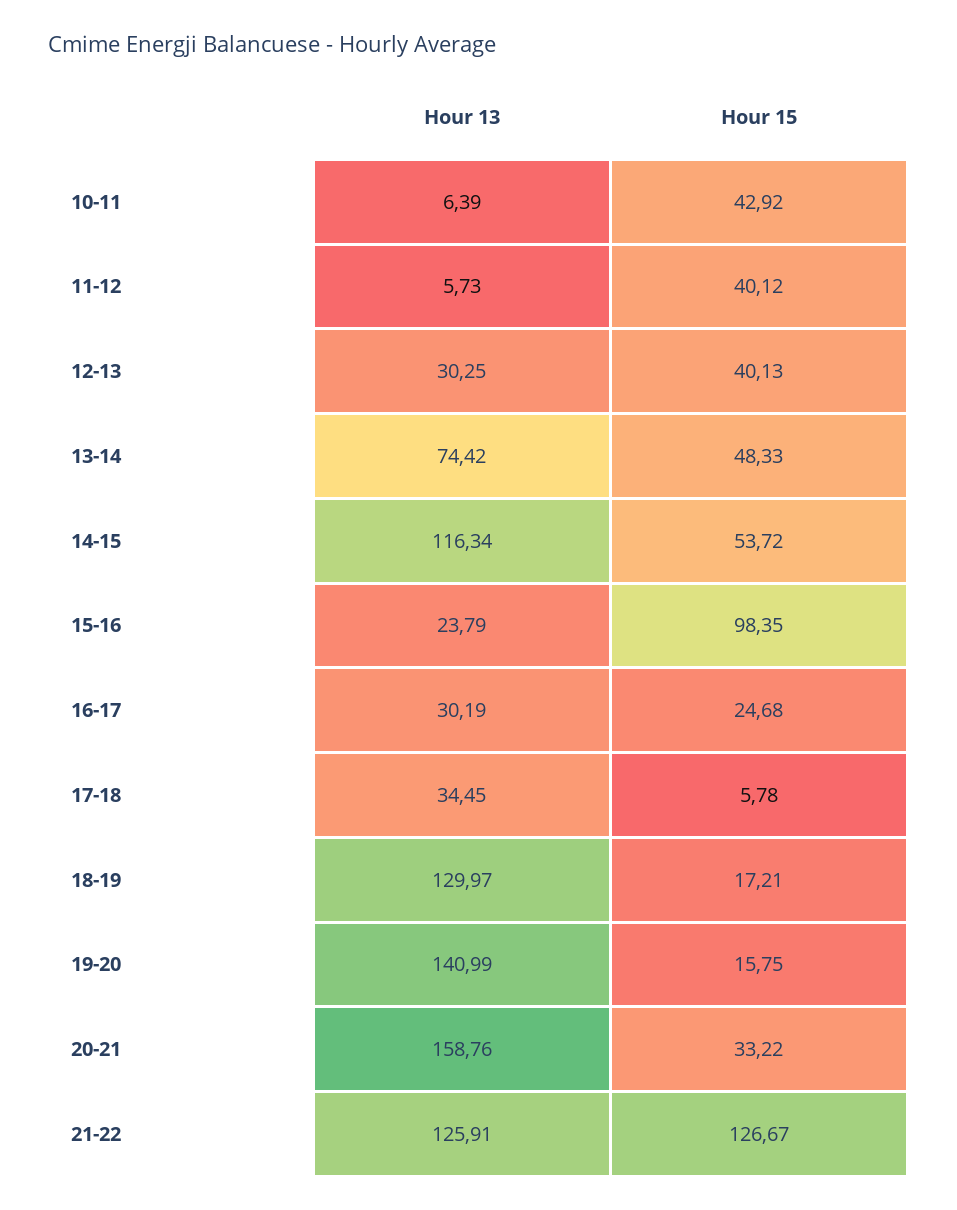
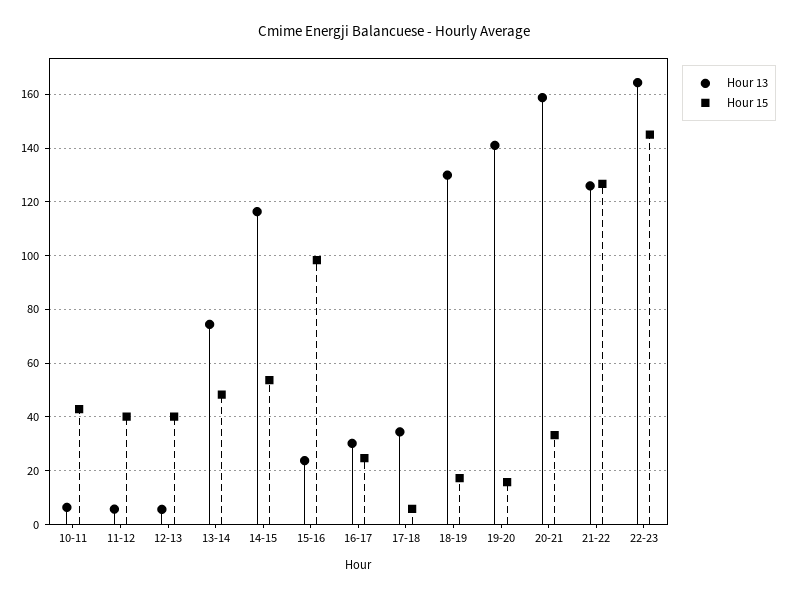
Hour 13, 12-13: 30.25 -> 5
Hour 13, 22-23: none -> 165
Hour 15, 22-23: none -> 145

